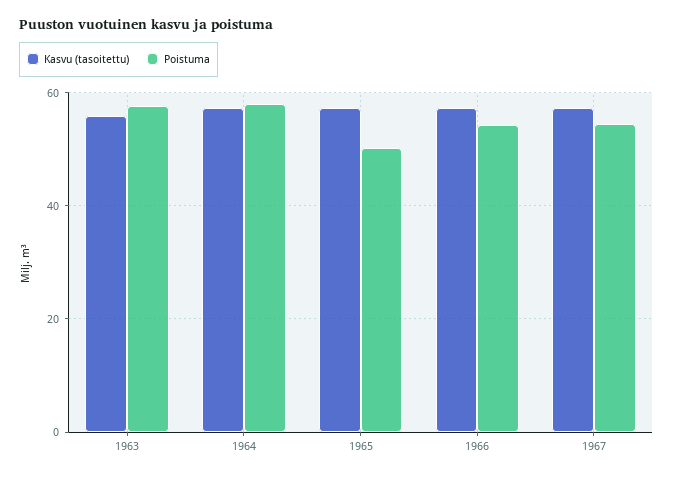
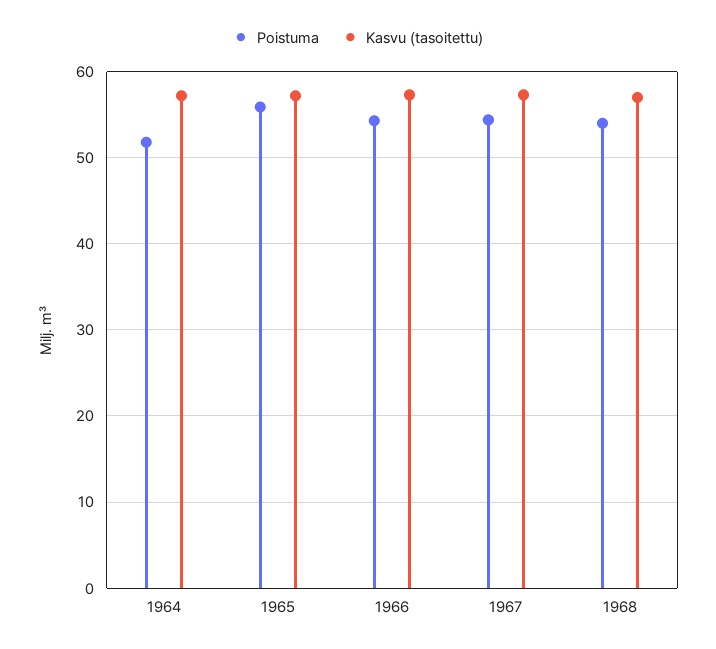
Kasvu (tasoitettu), 1963: 56 -> none
Poistuma, 1963: 58 -> none
Poistuma, 1964: 58 -> 52
Poistuma, 1965: 50 -> 56
Poistuma, 1968: none -> 54
Kasvu (tasoitettu), 1968: none -> 57

